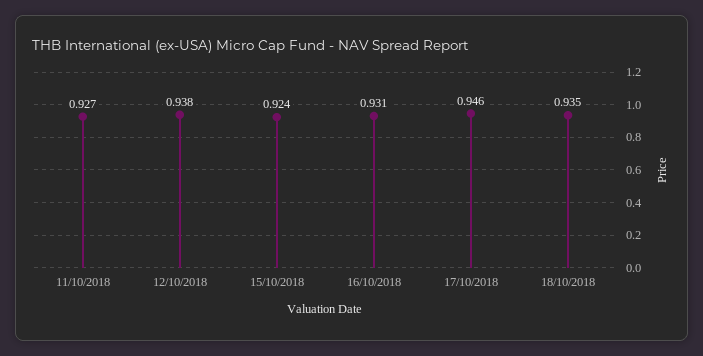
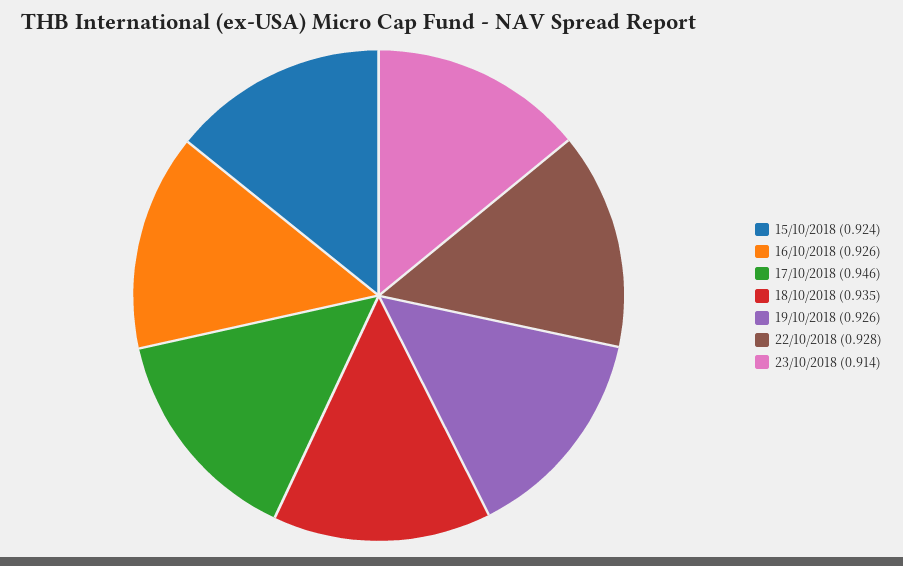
11/10/2018: 0.927 -> none
12/10/2018: 0.938 -> none
16/10/2018: 0.931 -> 0.926
19/10/2018: none -> 0.926
22/10/2018: none -> 0.928
23/10/2018: none -> 0.914

